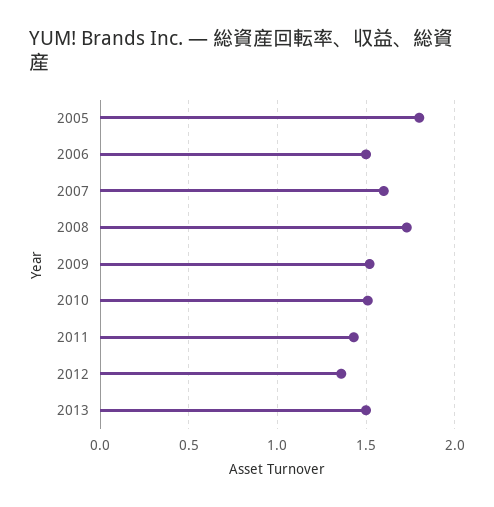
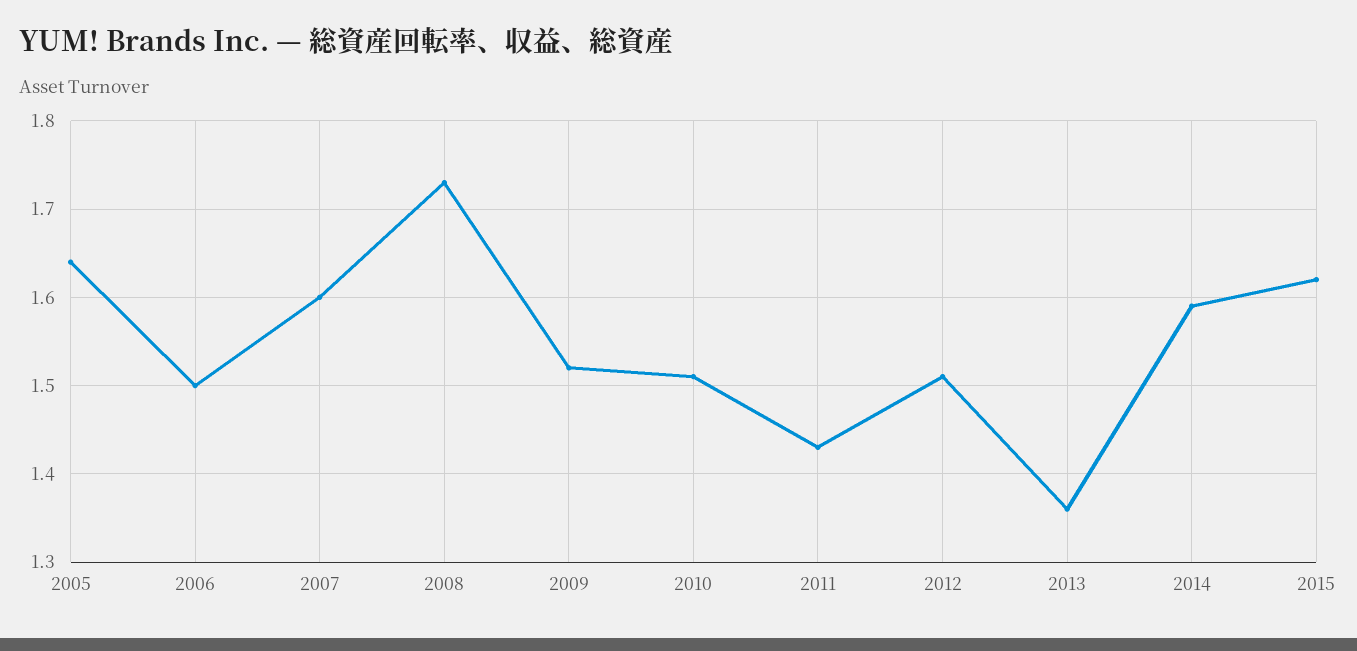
2005: 1.8 -> 1.64
2012: 1.35 -> 1.51
2013: 1.5 -> 1.36
2014: none -> 1.59
2015: none -> 1.62

